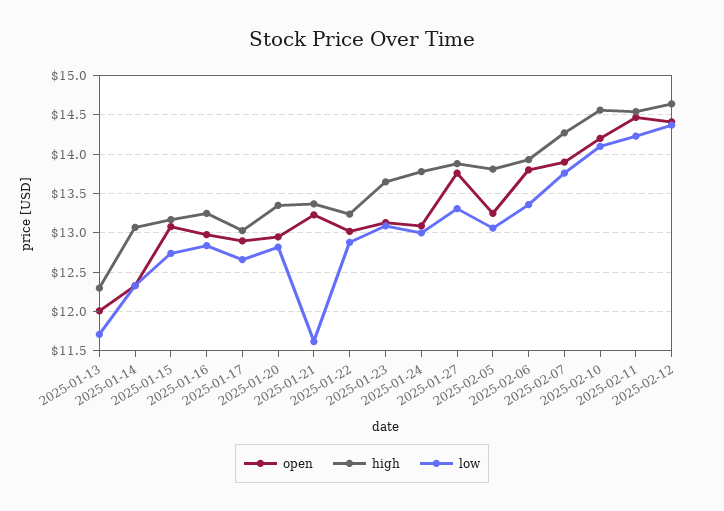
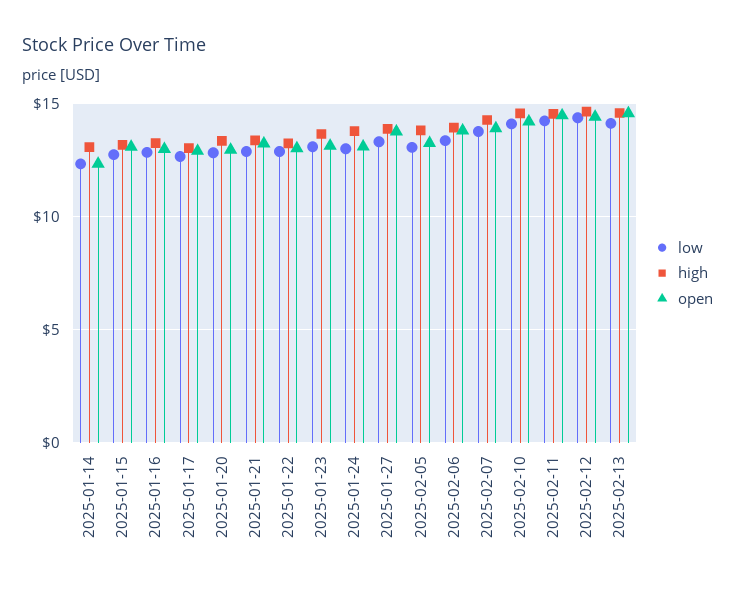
open, 2025-01-13: 12 -> none
high, 2025-01-13: 12.3 -> none
low, 2025-01-13: 11.7 -> none
low, 2025-01-21: 11.6 -> 13
low, 2025-02-13: none -> 14
high, 2025-02-13: none -> 14.5
open, 2025-02-13: none -> 14.5

